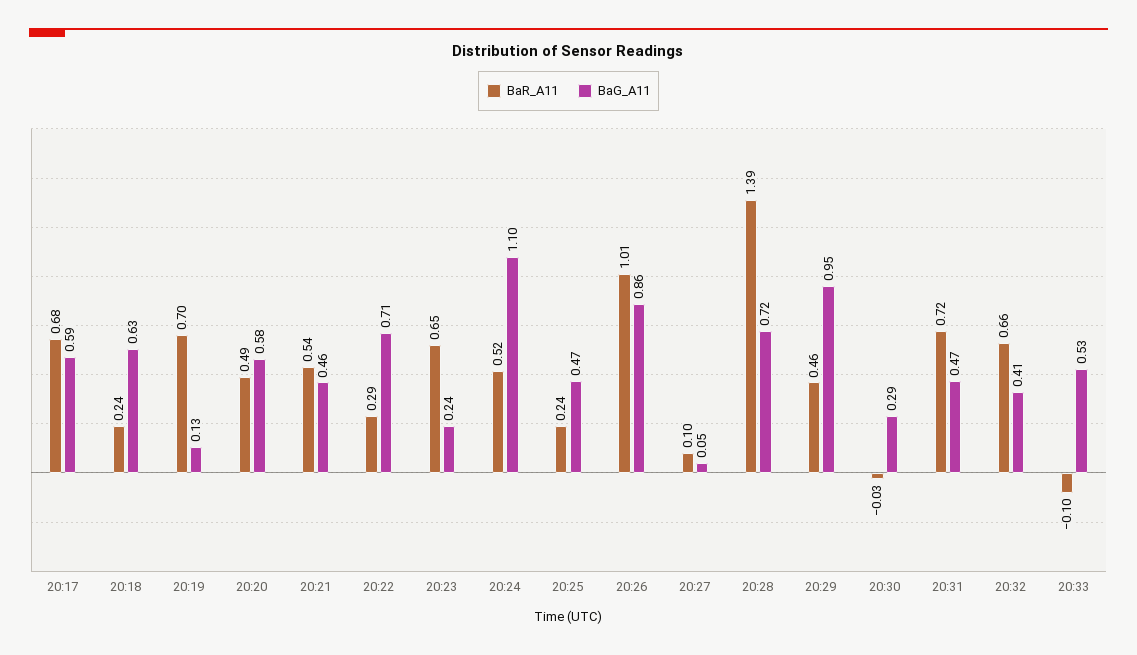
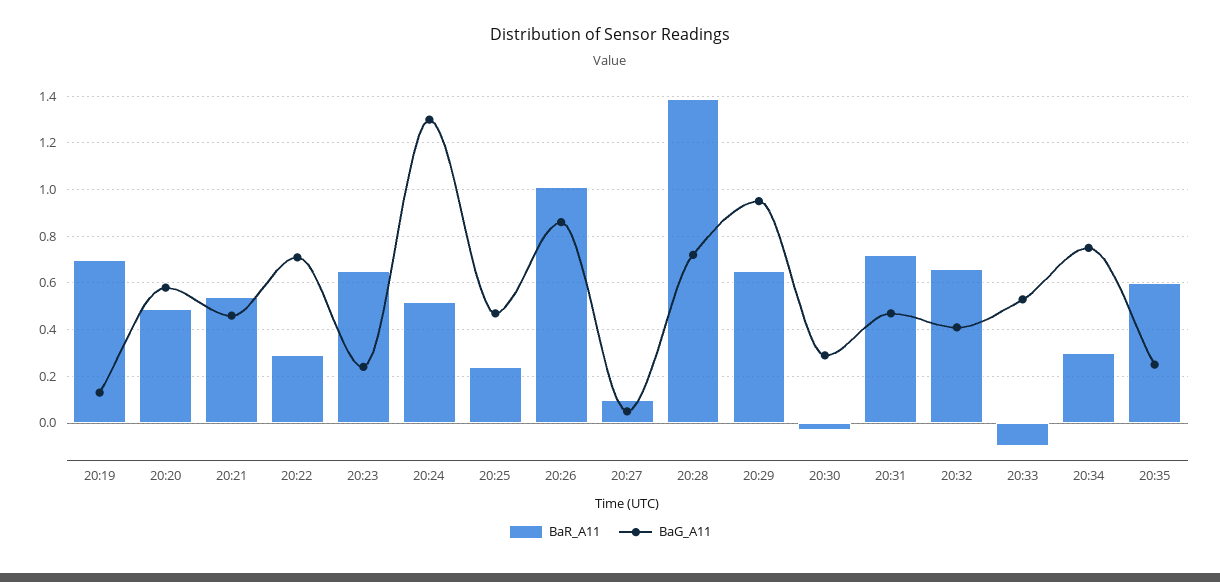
BaR_A11, 20:17: 0.68 -> none
BaG_A11, 20:17: 0.59 -> none
BaR_A11, 20:18: 0.24 -> none
BaG_A11, 20:18: 0.63 -> none
BaG_A11, 20:24: 1.1 -> 1.3
BaR_A11, 20:29: 0.46 -> 0.65
BaR_A11, 20:34: none -> 0.3
BaG_A11, 20:34: none -> 0.75
BaR_A11, 20:35: none -> 0.6
BaG_A11, 20:35: none -> 0.25

